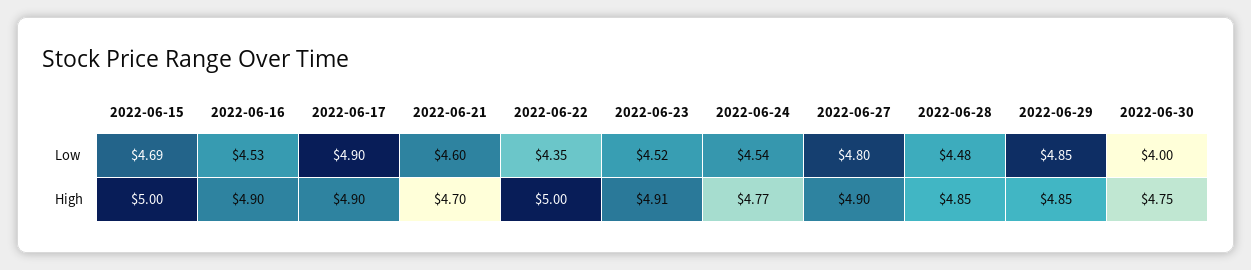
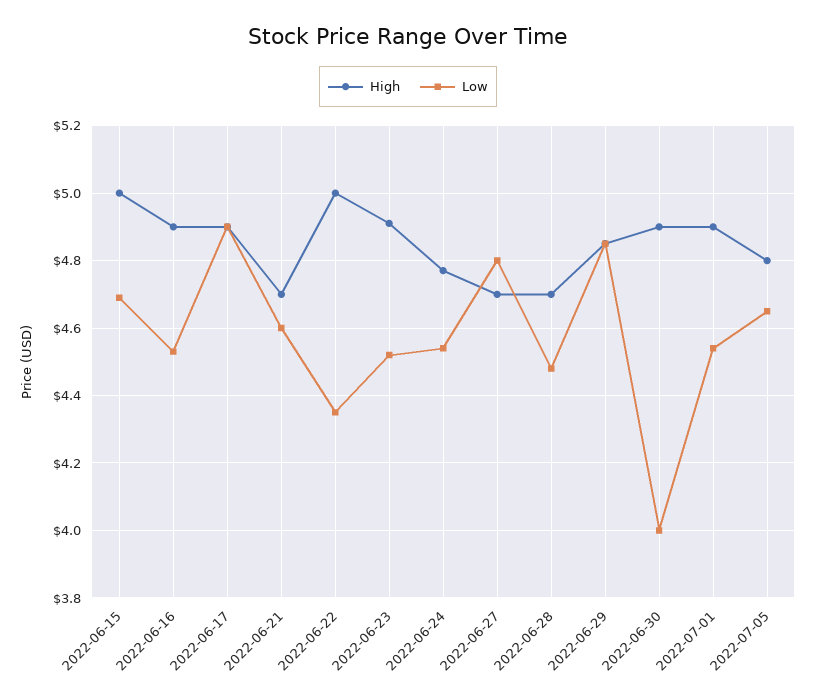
High, 2022-06-27: 4.9 -> 4.7
High, 2022-06-28: 4.85 -> 4.7
High, 2022-06-30: 4.75 -> 4.9
High, 2022-07-01: none -> 4.9
Low, 2022-07-01: none -> 4.55
High, 2022-07-05: none -> 4.8
Low, 2022-07-05: none -> 4.65

